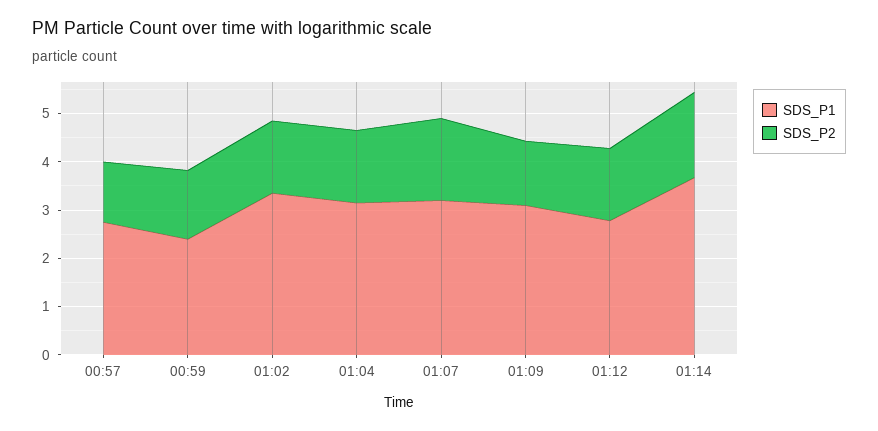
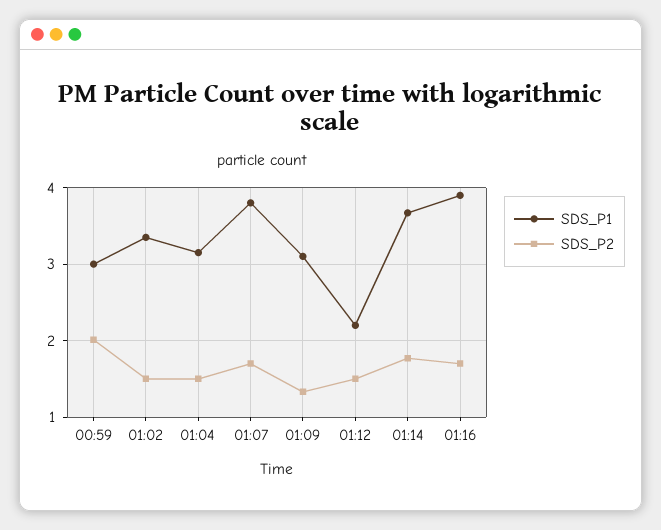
SDS_P1, 00:57: 2.8 -> none
SDS_P2, 00:57: 1.2 -> none
SDS_P1, 00:59: 2.4 -> 3
SDS_P2, 00:59: 1.4 -> 2
SDS_P1, 01:07: 3.2 -> 3.8
SDS_P1, 01:12: 2.8 -> 2.2
SDS_P1, 01:16: none -> 3.9
SDS_P2, 01:16: none -> 1.7

